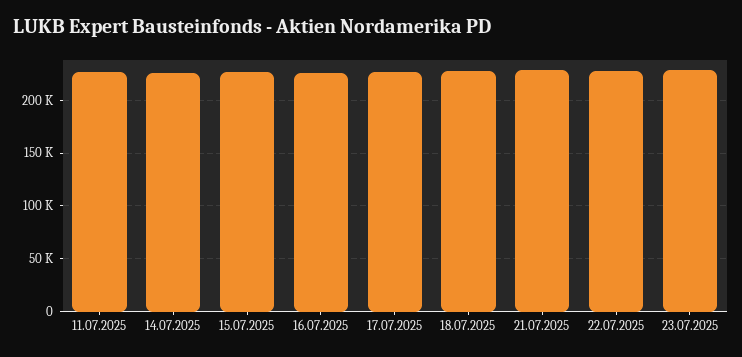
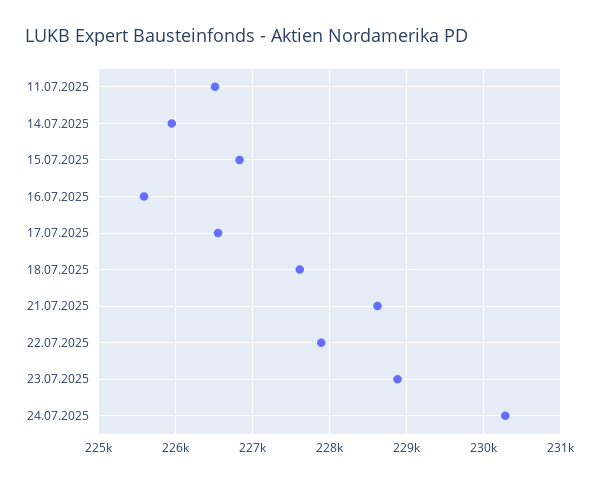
24.07.2025: none -> 230300

